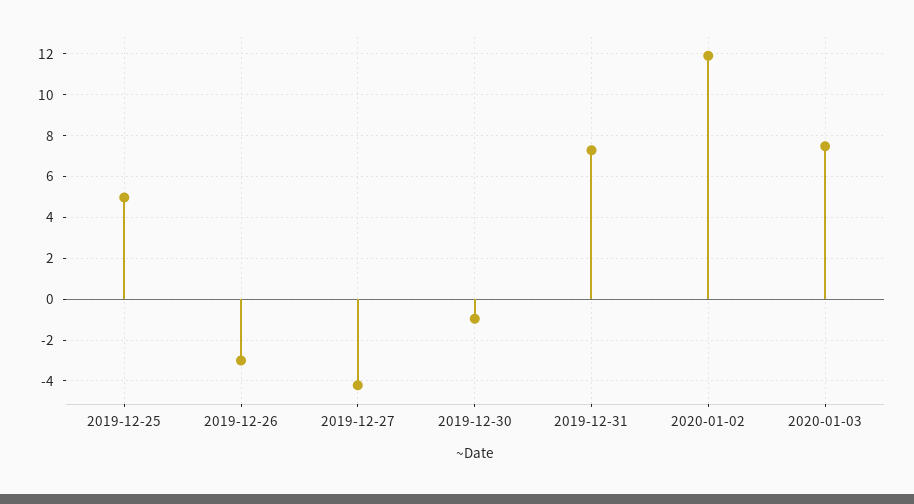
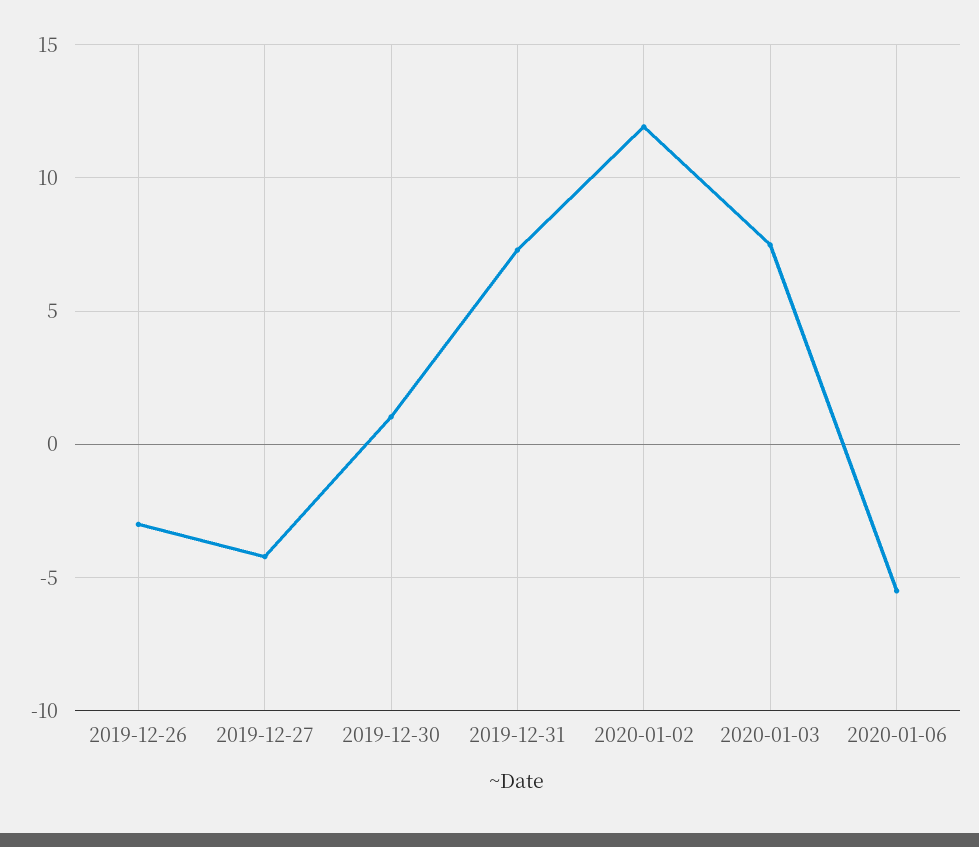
2019-12-25: 5 -> none
2019-12-30: -1 -> 1
2020-01-06: none -> -5.5

